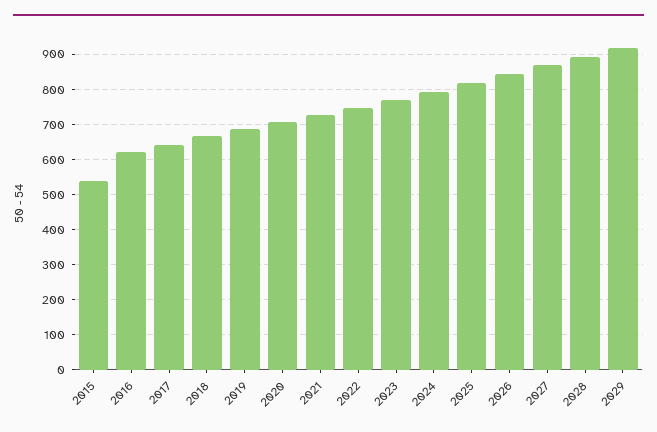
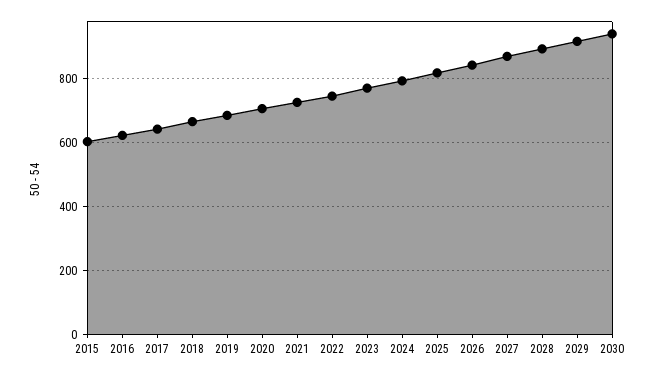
2015: 540 -> 600
2030: none -> 940

